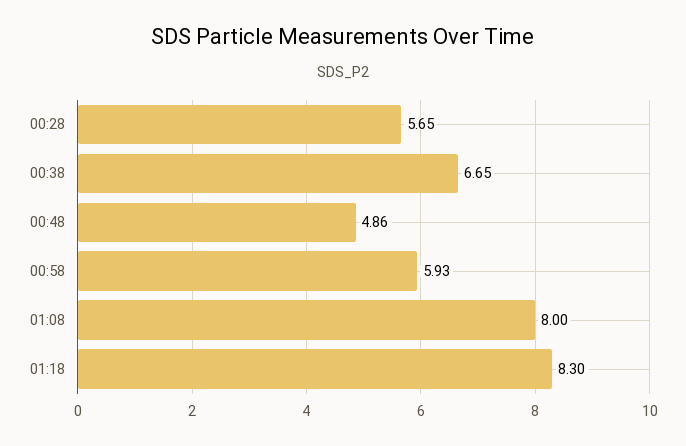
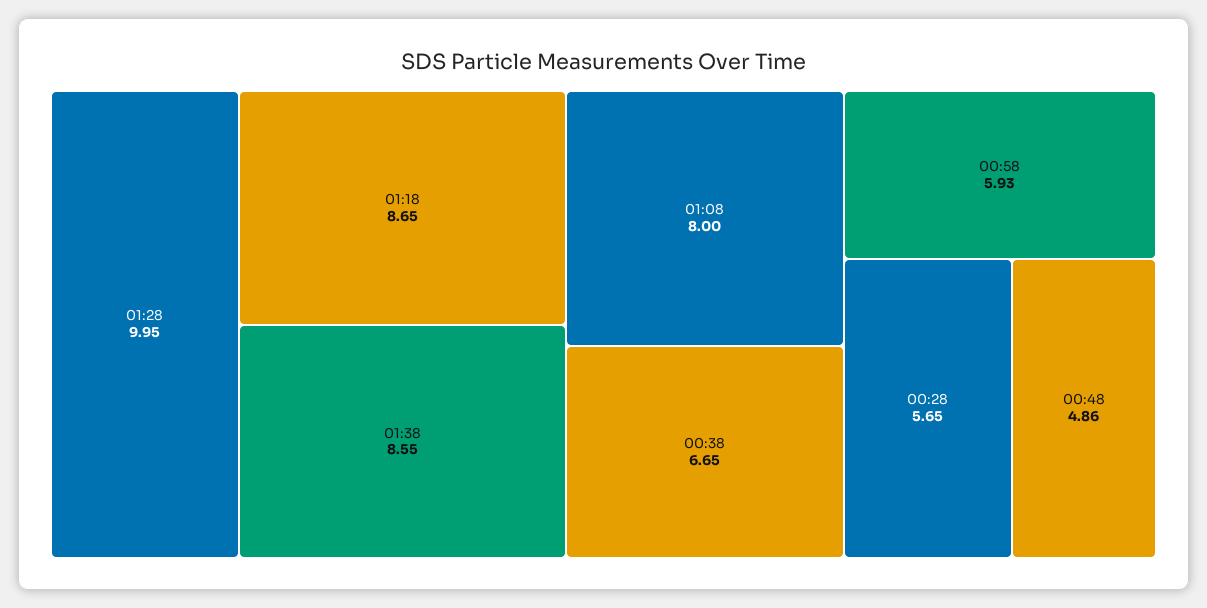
01:18: 8.3 -> 8.65
01:28: none -> 9.95
01:38: none -> 8.55

